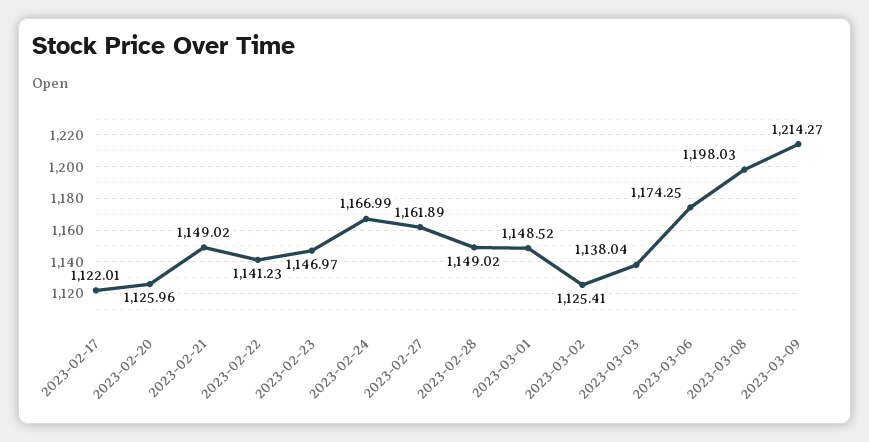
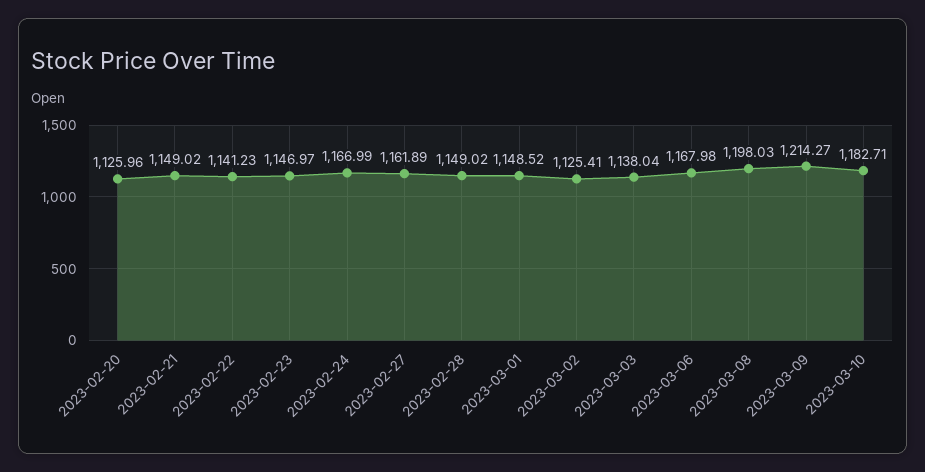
2023-02-17: 1122.01 -> none
2023-03-06: 1174.25 -> 1167.98
2023-03-10: none -> 1182.71

